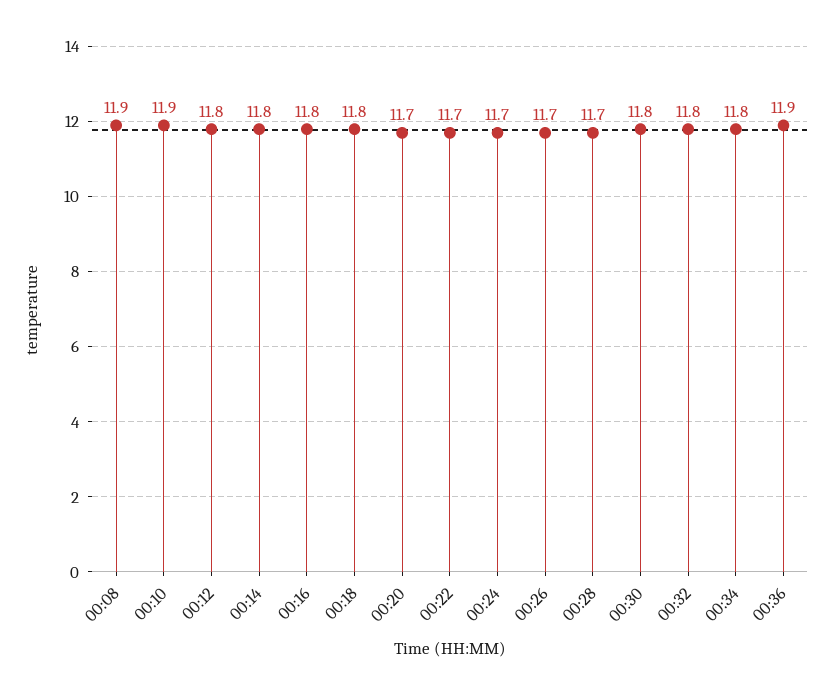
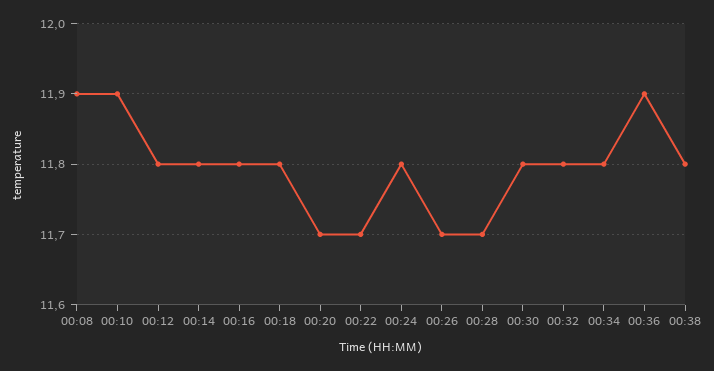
00:24: 11.7 -> 11.8
00:38: none -> 11.8

